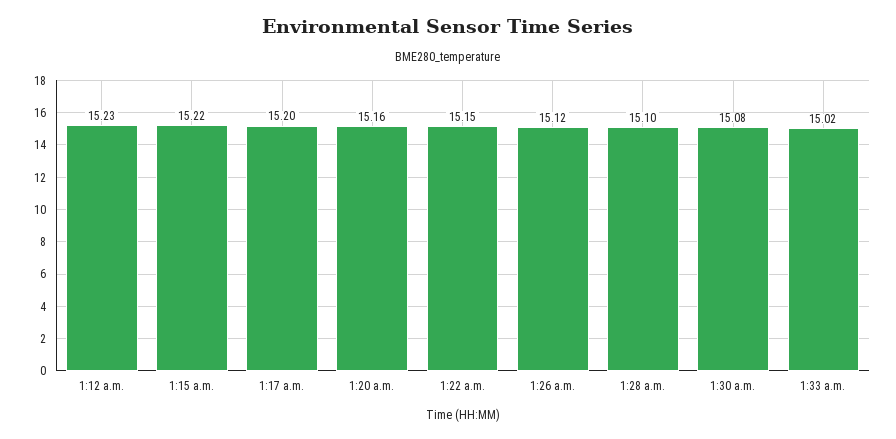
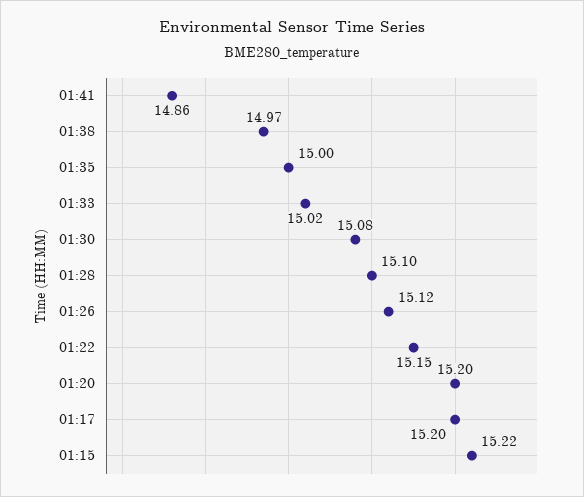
1:12 a.m.: 15.23 -> none
1:20 a.m.: 15.16 -> 15.2
01:41: none -> 14.86
01:38: none -> 14.97
01:35: none -> 15

